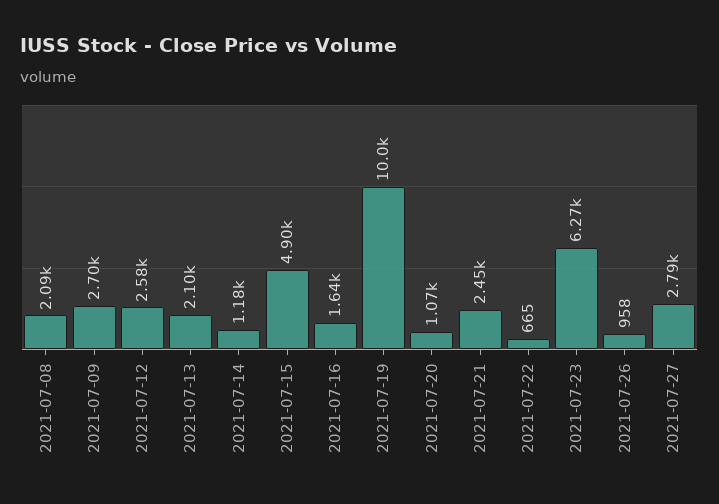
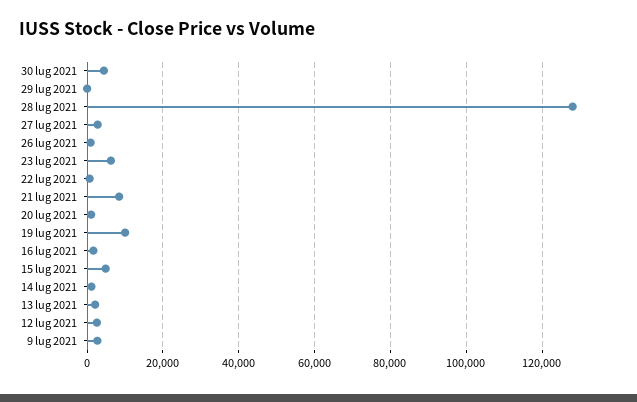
2021-07-08: 2090 -> none
2021-07-21: 2450 -> 8000
30 lug 2021: none -> 4000
29 lug 2021: none -> 0
28 lug 2021: none -> 128000

